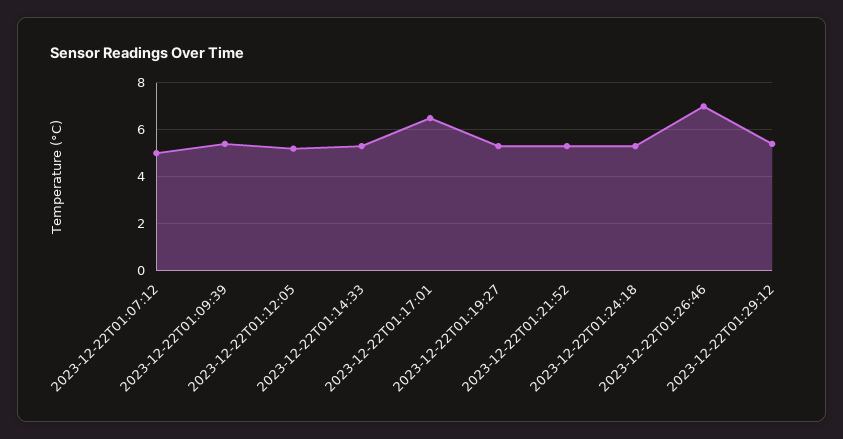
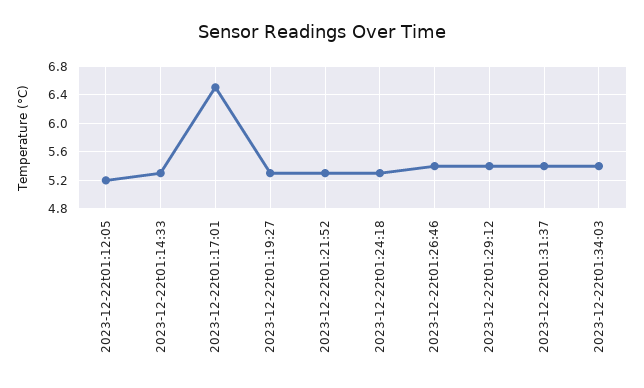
2023-12-22T01:07:12: 5 -> none
2023-12-22T01:09:39: 5.5 -> none
2023-12-22T01:26:46: 7 -> 5.4
2023-12-22t01:31:37: none -> 5.4
2023-12-22t01:34:03: none -> 5.4

